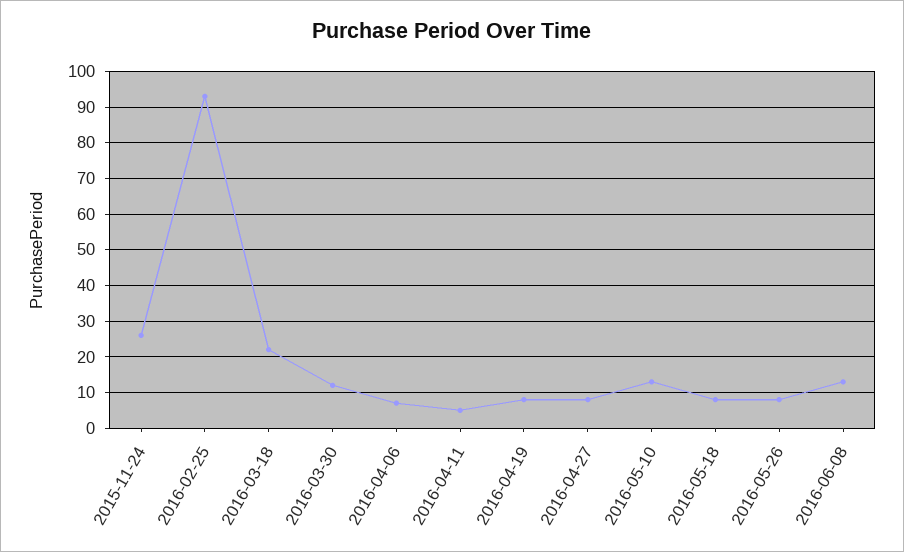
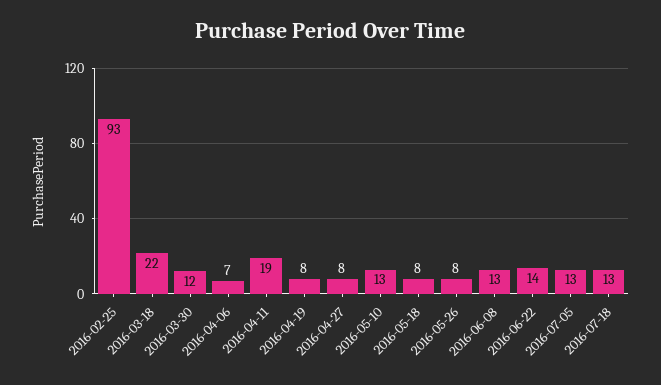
2015-11-24: 25 -> none
2016-04-11: 5 -> 19
2016-06-22: none -> 14
2016-07-05: none -> 13
2016-07-18: none -> 13

